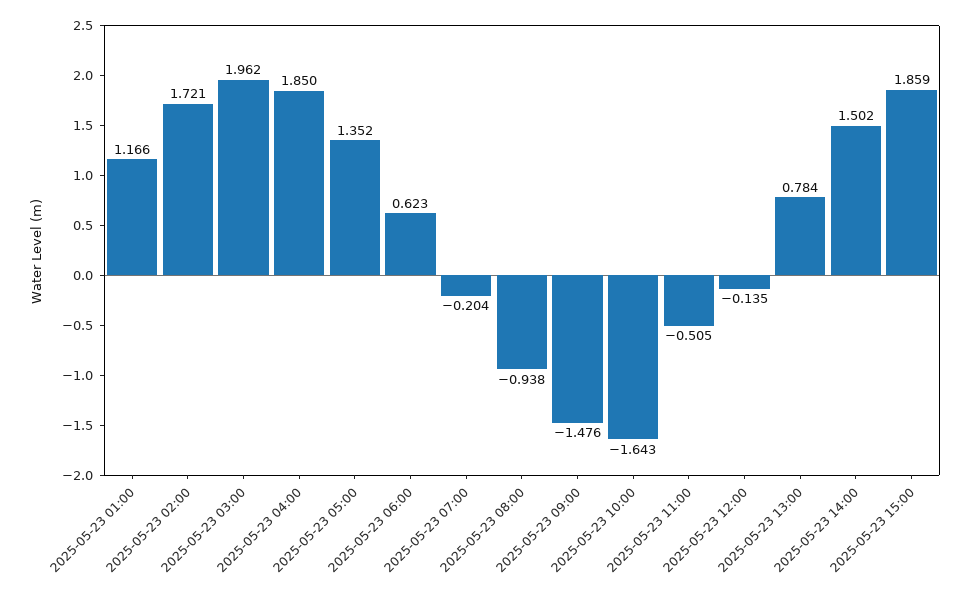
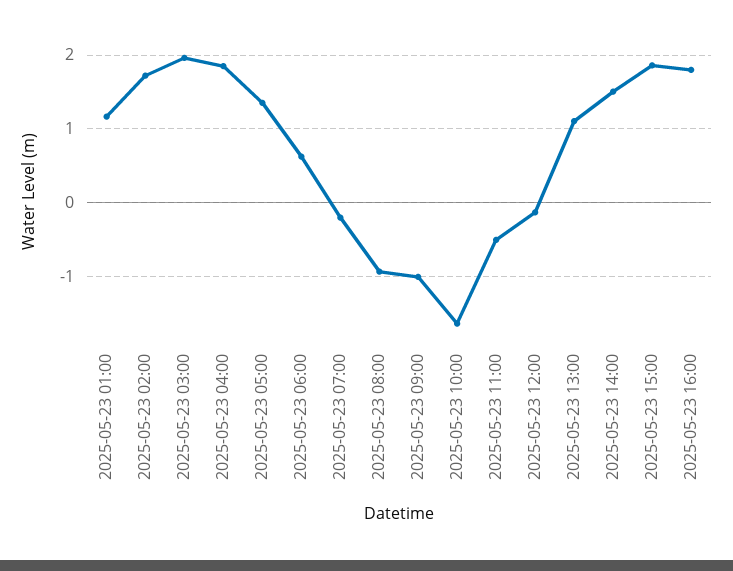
2025-05-23 09:00: -1.476 -> -1
2025-05-23 13:00: 0.784 -> 1.1
2025-05-23 16:00: none -> 1.8

